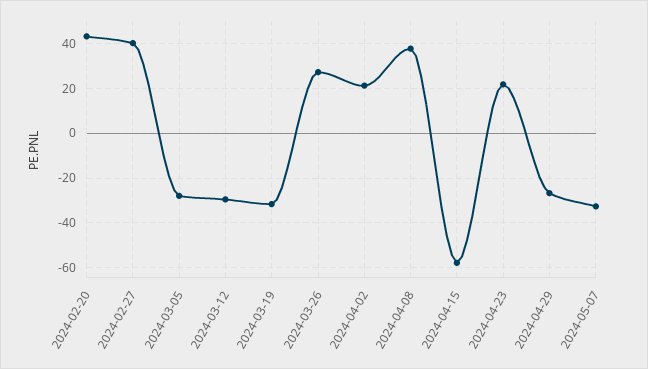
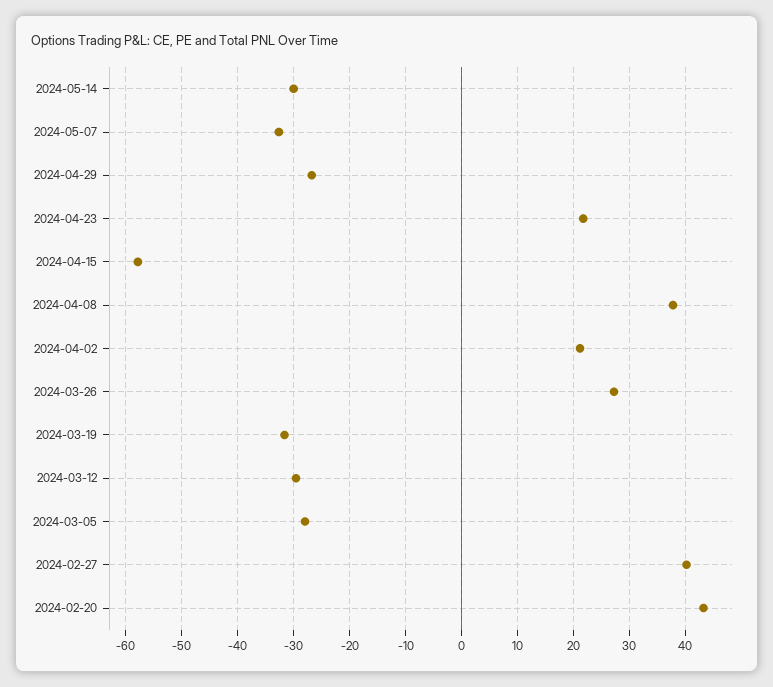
2024-05-14: none -> -30

